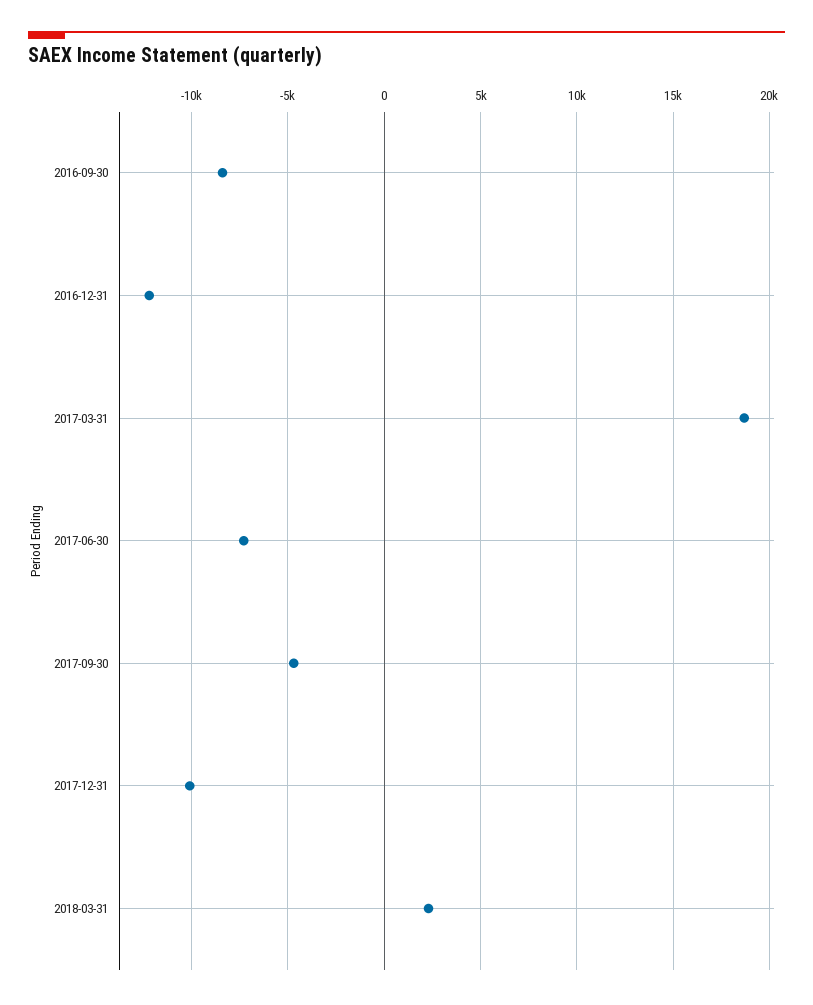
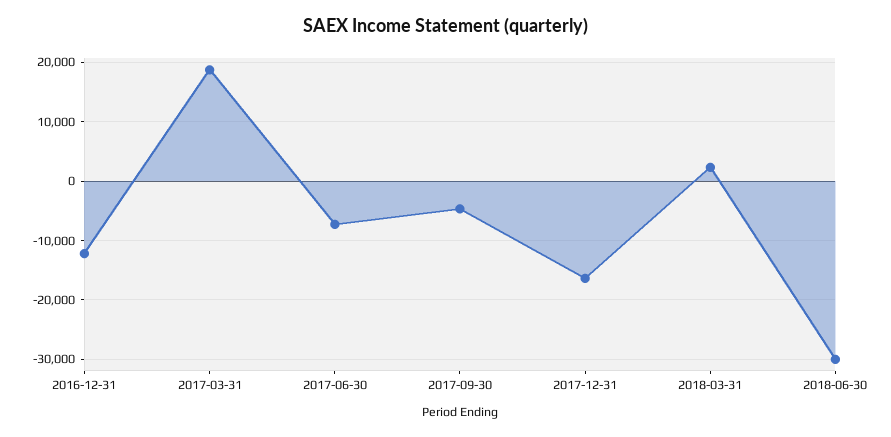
2016-09-30: -8500 -> none
2017-12-31: -10000 -> -16000
2018-06-30: none -> -30000

